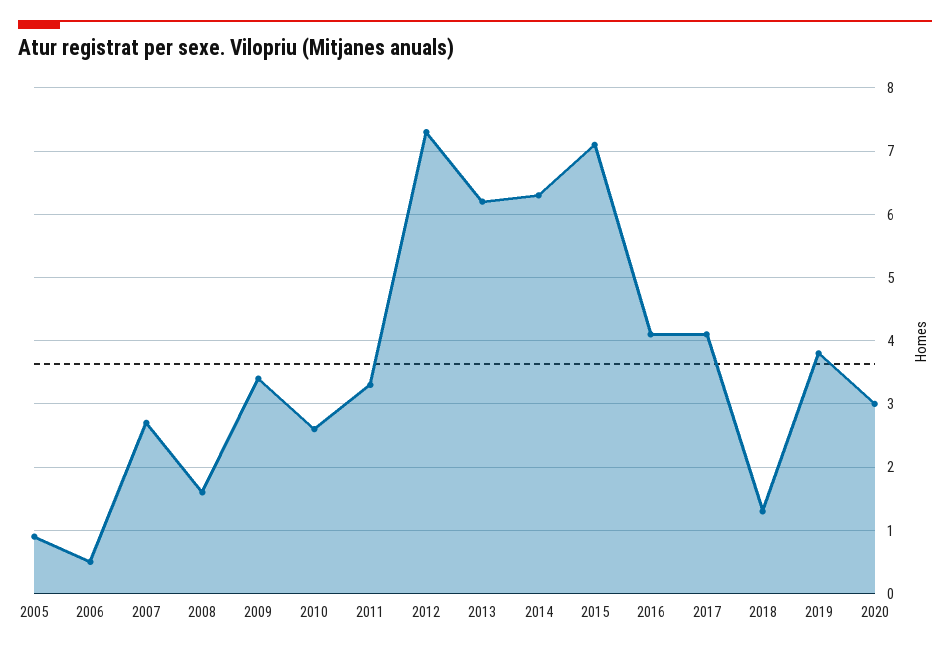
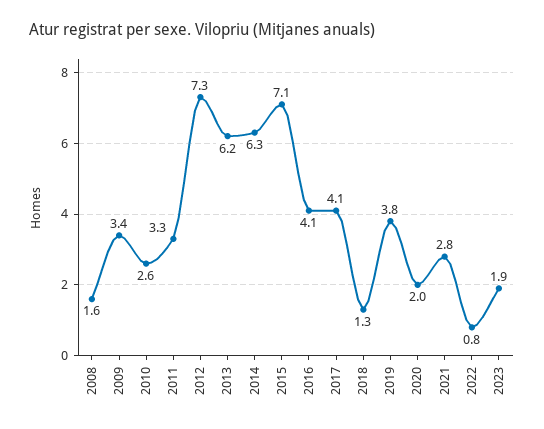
2005: 0.9 -> none
2006: 0.5 -> none
2007: 2.7 -> none
2020: 3 -> 2
2021: none -> 2.8
2022: none -> 0.8
2023: none -> 1.9

